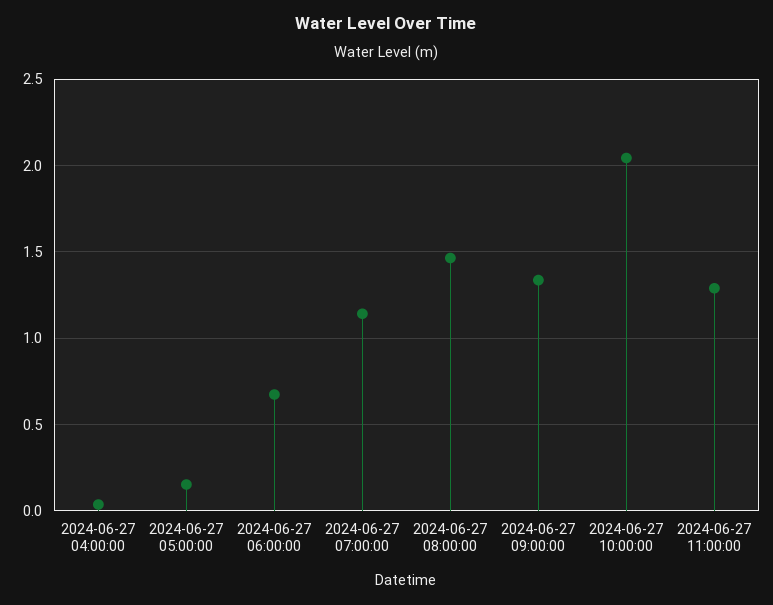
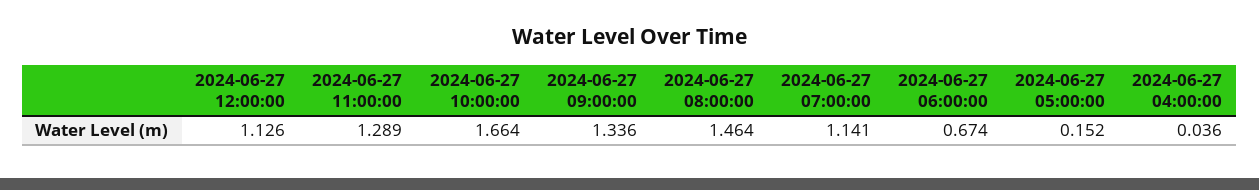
2024-06-27 10:00:00: 2.05 -> 1.664
2024-06-27 12:00:00: none -> 1.126

